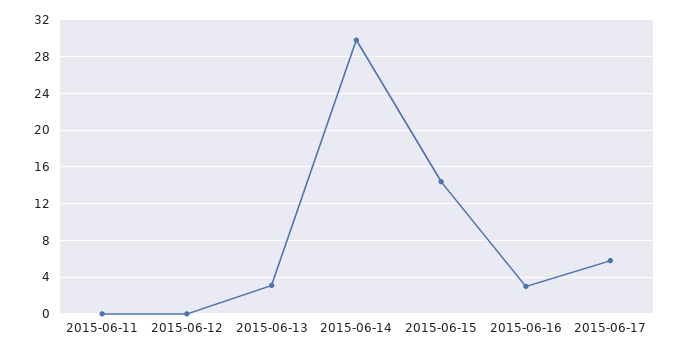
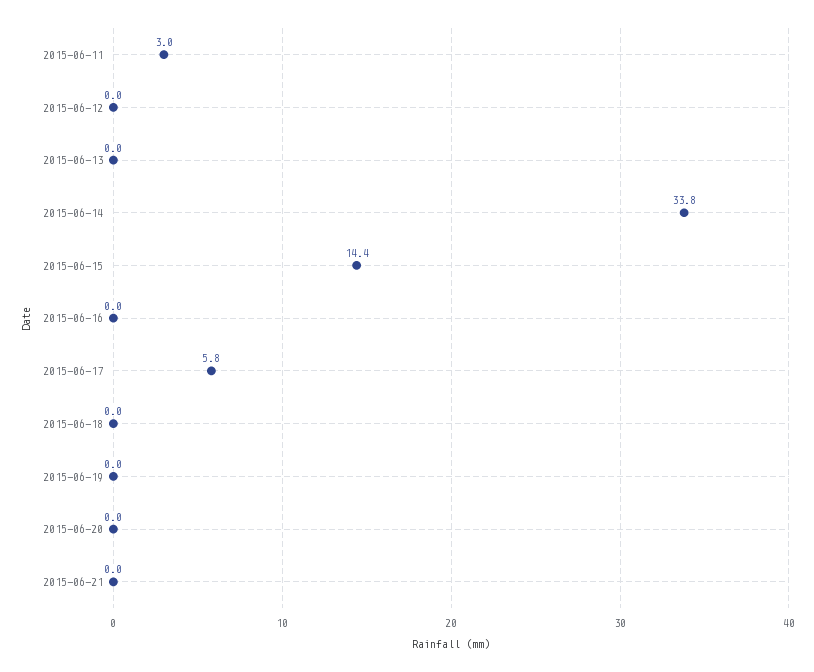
2015-06-11: 0 -> 3
2015-06-13: 3 -> 0
2015-06-14: 30 -> 33.8
2015-06-16: 3 -> 0
2015-06-18: none -> 0
2015-06-19: none -> 0
2015-06-20: none -> 0
2015-06-21: none -> 0

